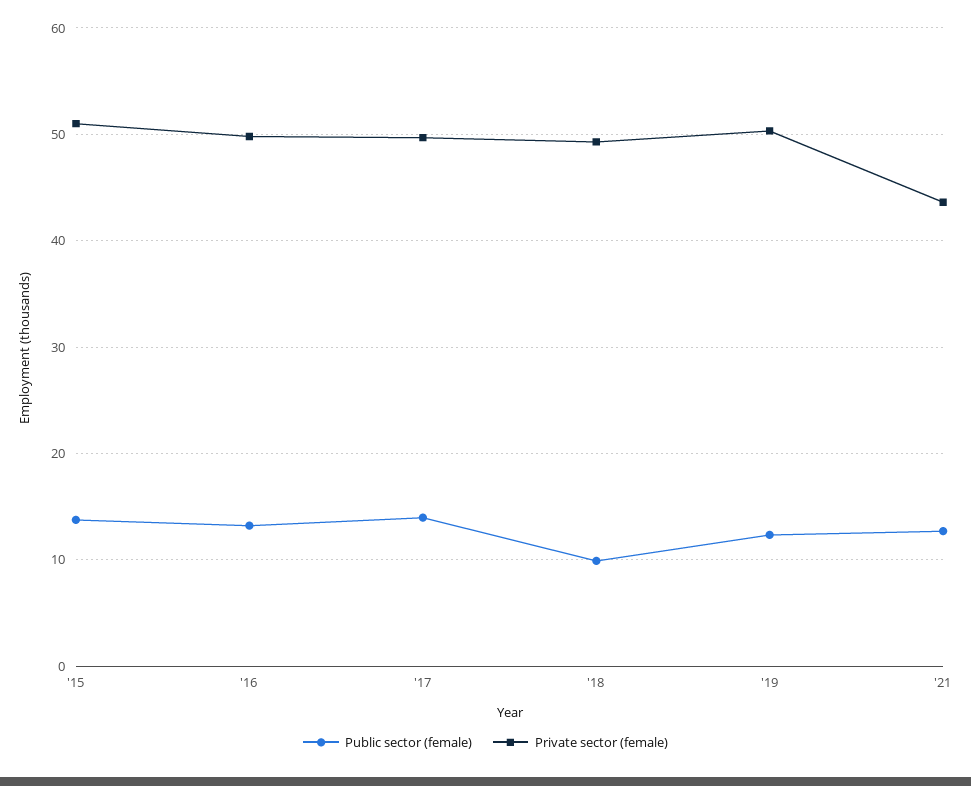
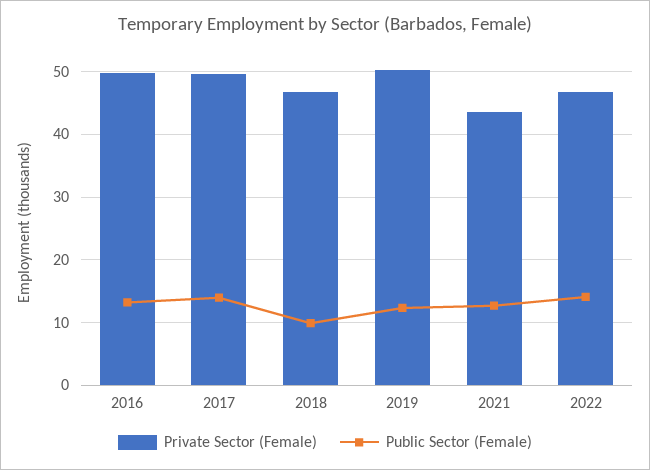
Public sector (female), '15: 14 -> none
Private sector (female), '15: 51 -> none
Private sector (female), '18: 49 -> 47
Private sector (female), 2022: none -> 47
Public sector (female), 2022: none -> 14

